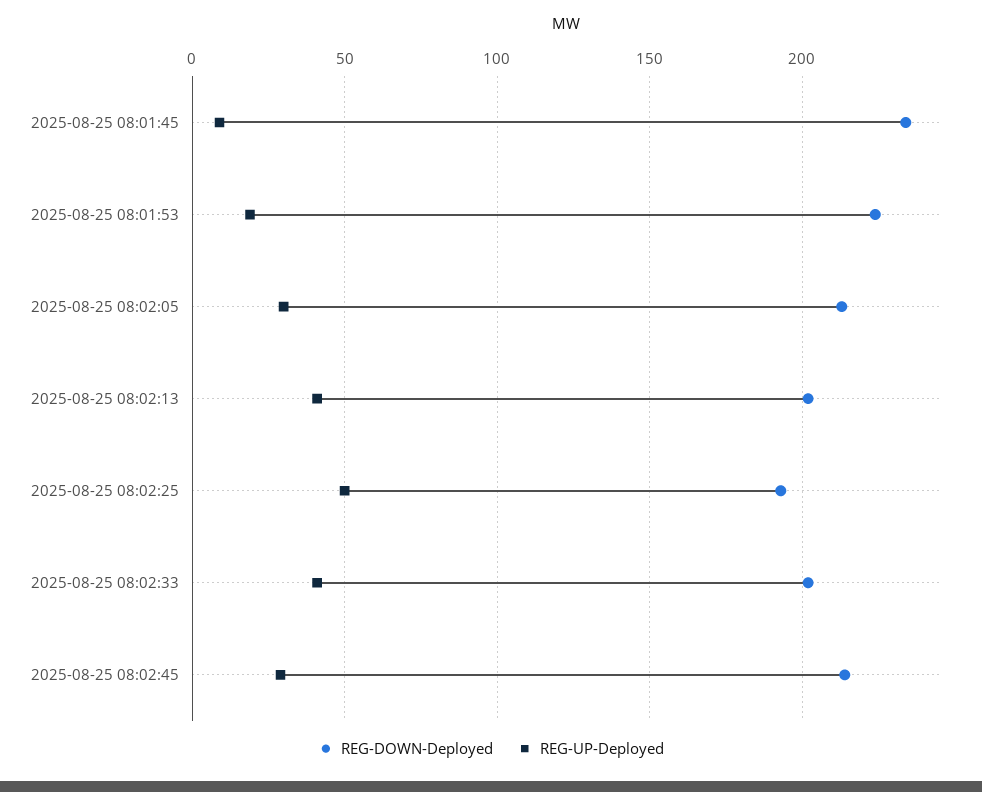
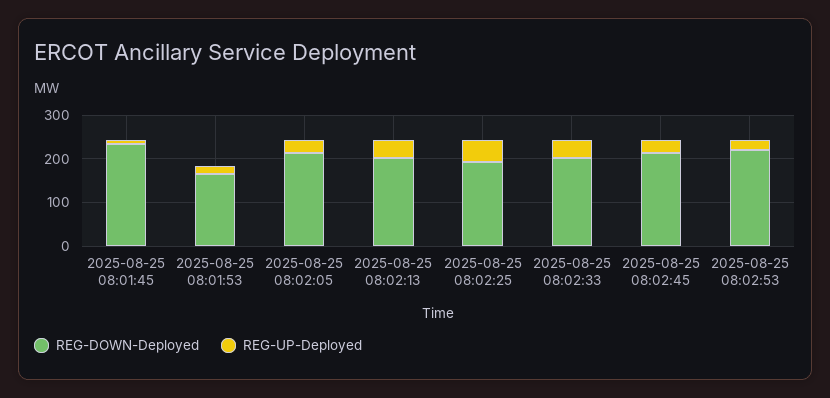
REG-DOWN-Deployed, 2025-08-25 08:01:53: 225 -> 160
REG-DOWN-Deployed, 2025-08-25 08:02:53: none -> 220
REG-UP-Deployed, 2025-08-25 08:02:53: none -> 20

